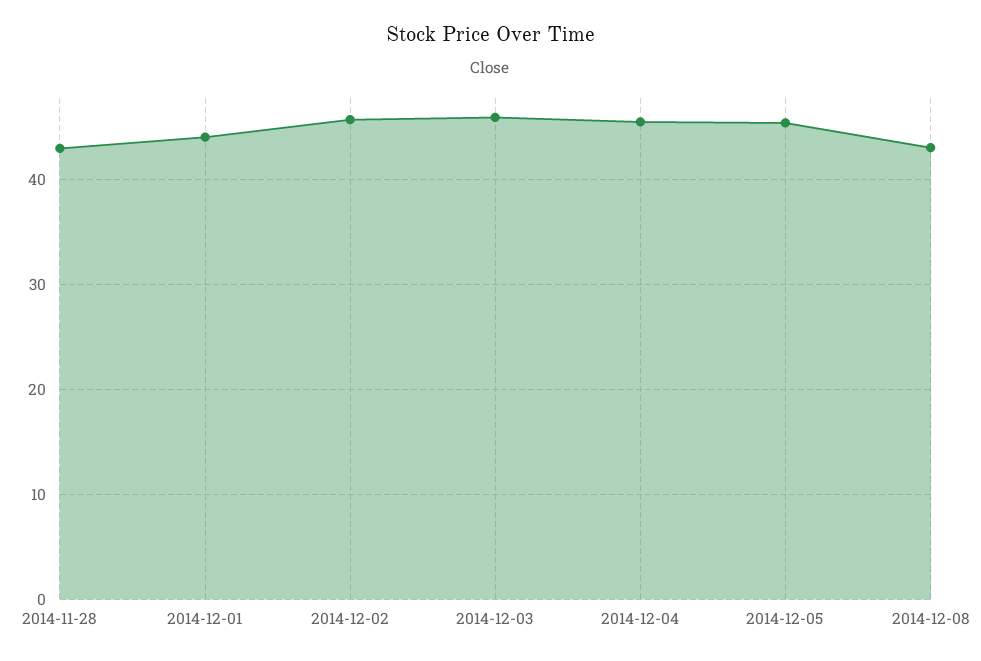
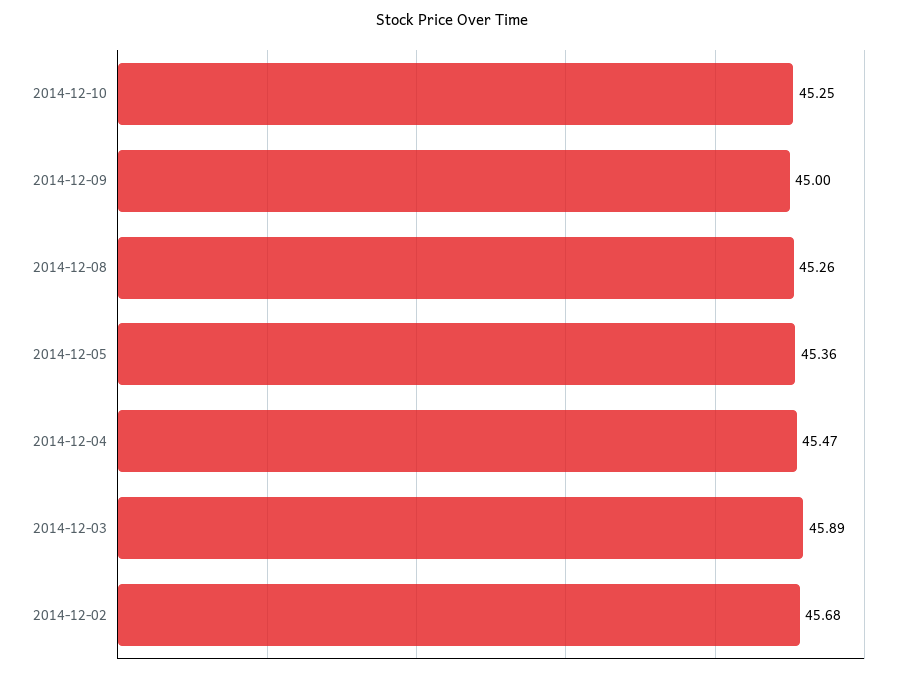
2014-11-28: 43 -> none
2014-12-01: 44 -> none
2014-12-08: 43 -> 45.26
2014-12-10: none -> 45.25
2014-12-09: none -> 45

